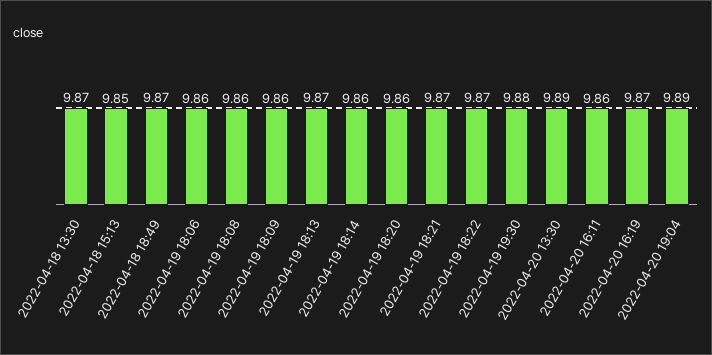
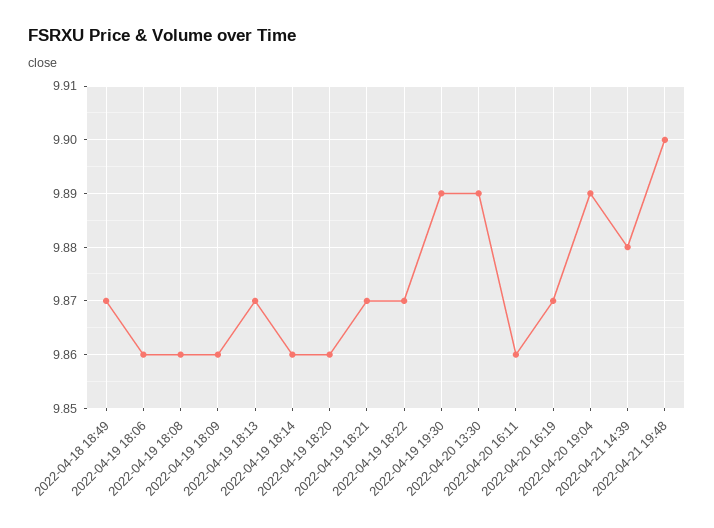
2022-04-18 13:30: 9.87 -> none
2022-04-18 15:13: 9.85 -> none
2022-04-19 19:30: 9.88 -> 9.89
2022-04-21 14:39: none -> 9.88
2022-04-21 19:48: none -> 9.9

